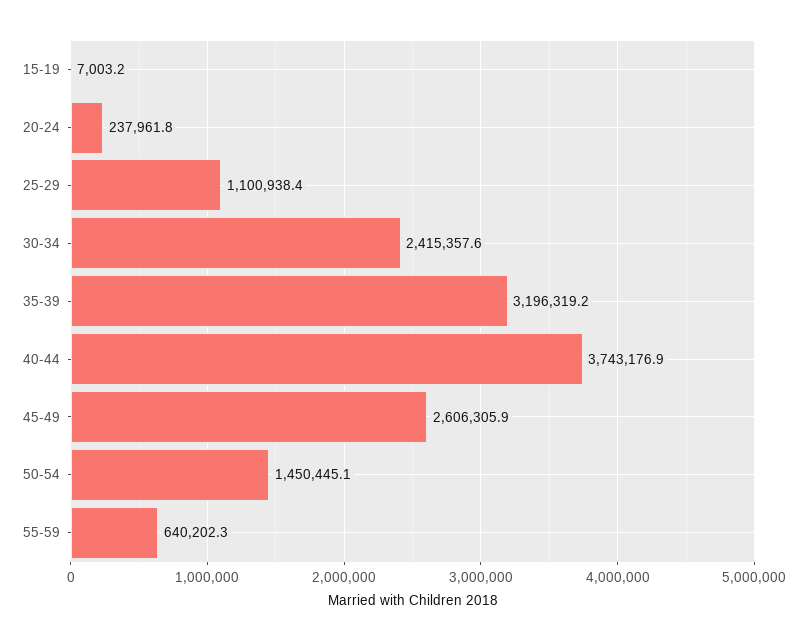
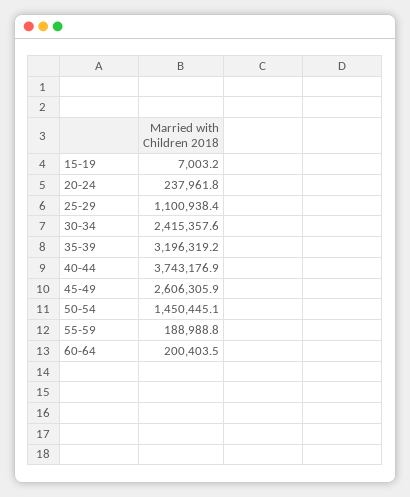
55-59: 640202.3 -> 188988.8
60-64: none -> 200403.5

